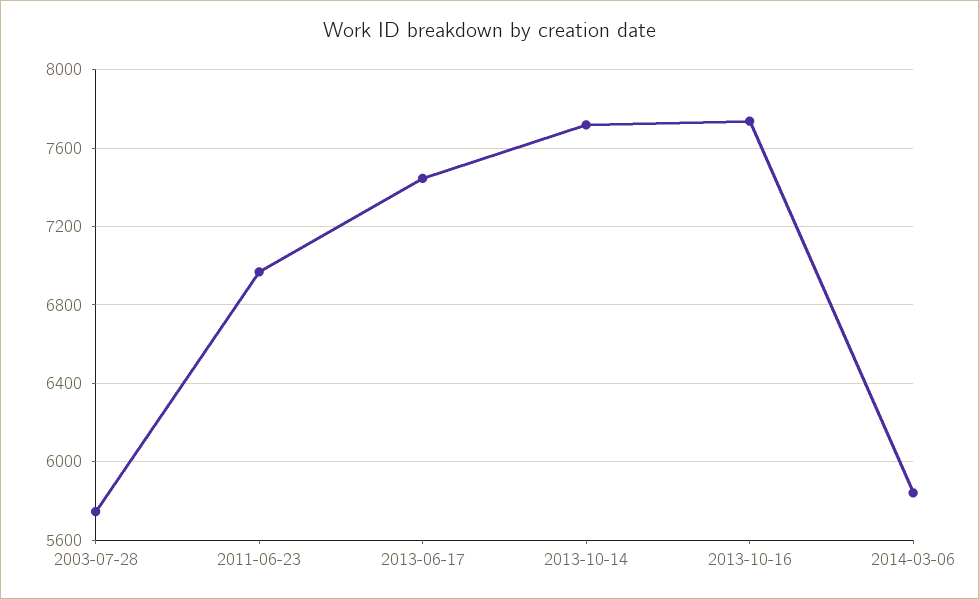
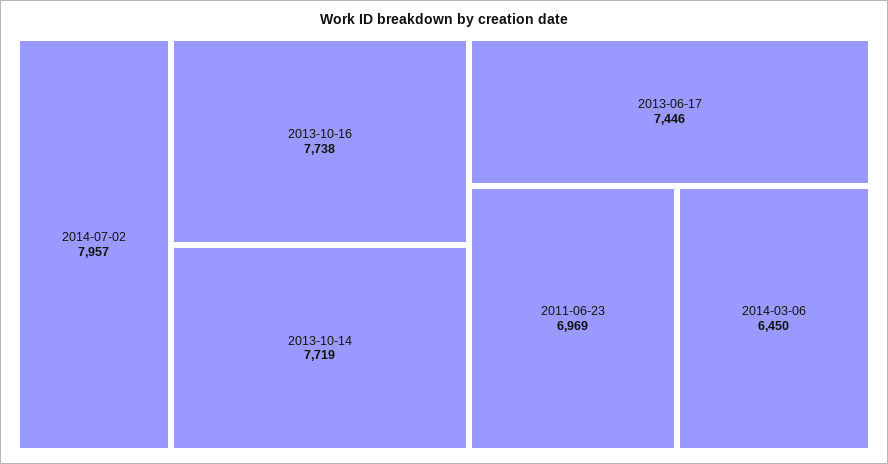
2003-07-28: 5750 -> none
2014-03-06: 5850 -> 6450
2014-07-02: none -> 7957

